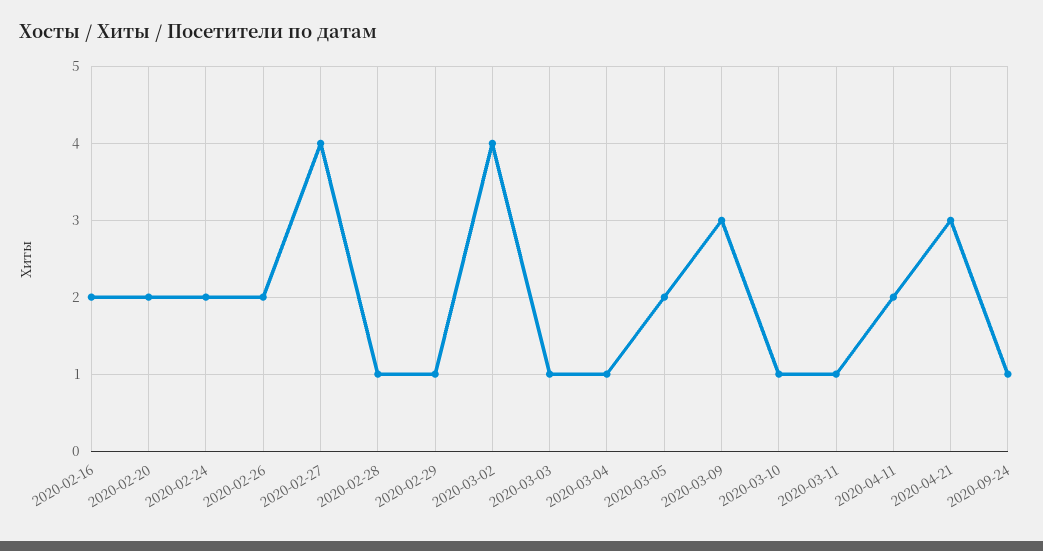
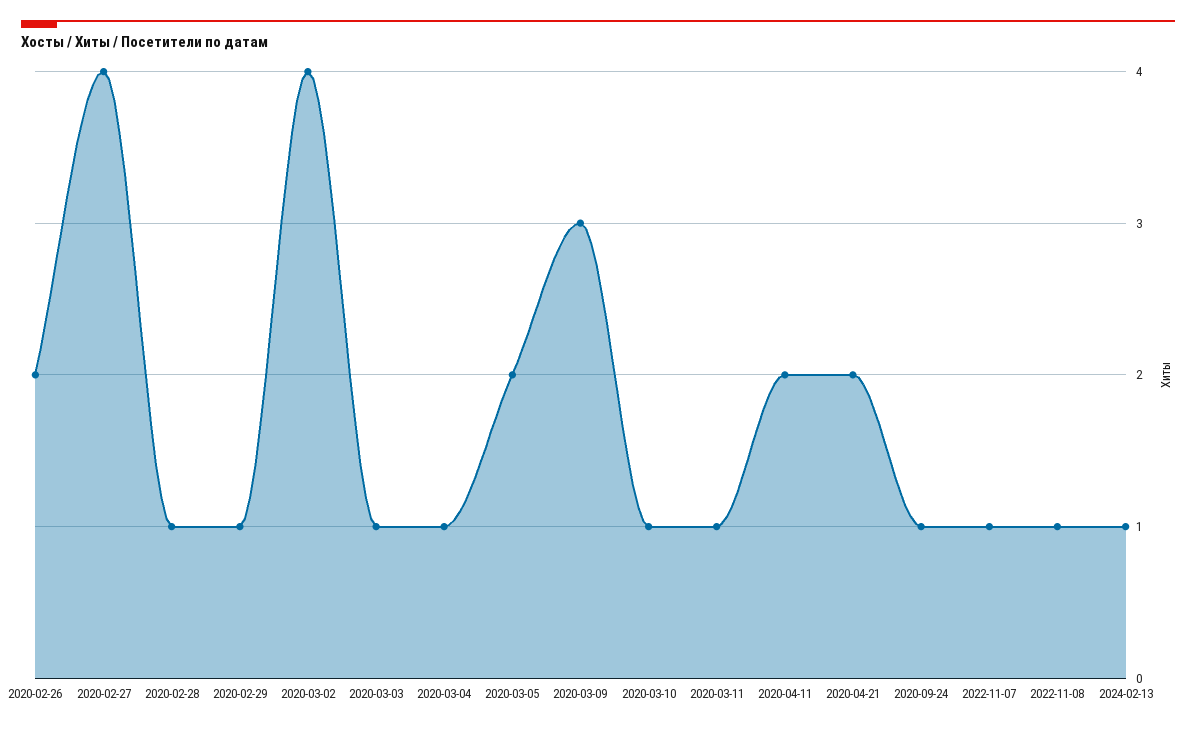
2020-02-16: 2 -> none
2020-02-20: 2 -> none
2020-02-24: 2 -> none
2020-04-21: 3 -> 2
2022-11-07: none -> 1
2022-11-08: none -> 1
2024-02-13: none -> 1

